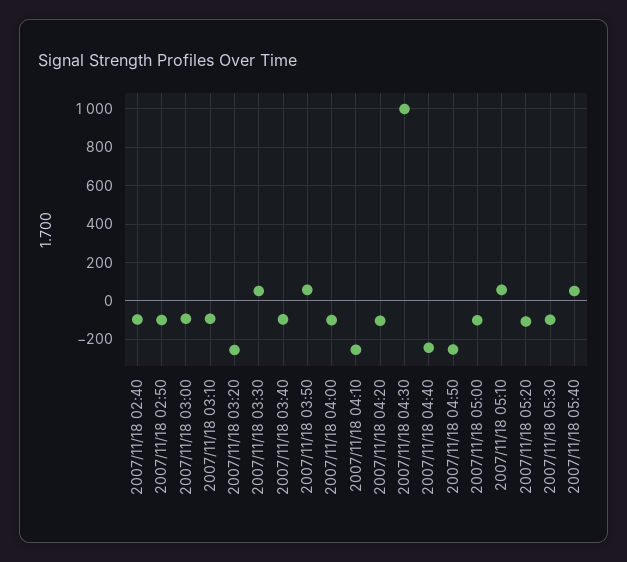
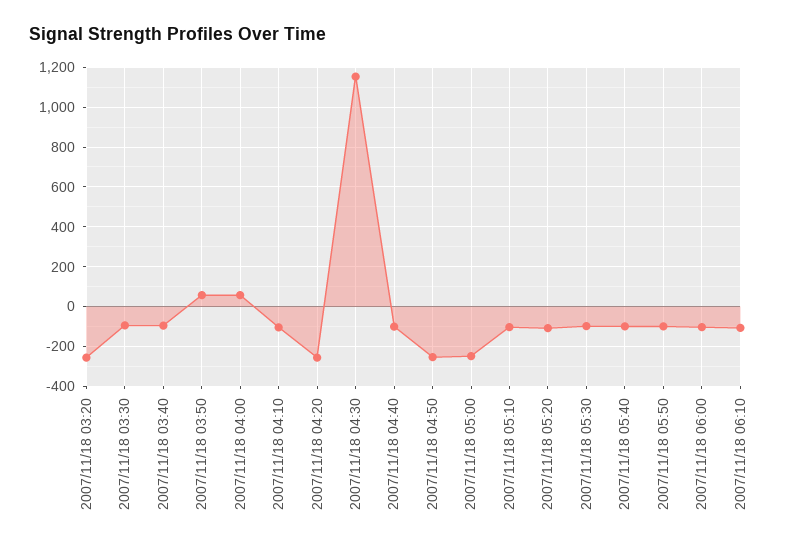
2007/11/18 02:40: -100 -> none
2007/11/18 02:50: -100 -> none
2007/11/18 03:00: -100 -> none
2007/11/18 03:10: -100 -> none
2007/11/18 03:30: 50 -> -100
2007/11/18 04:00: -100 -> 50
2007/11/18 04:10: -250 -> -100
2007/11/18 04:20: -100 -> -250
2007/11/18 04:30: 1000 -> 1150
2007/11/18 04:40: -250 -> -100
2007/11/18 05:00: -100 -> -250
2007/11/18 05:10: 50 -> -100
2007/11/18 05:40: 50 -> -100
2007/11/18 05:50: none -> -100
2007/11/18 06:00: none -> -100
2007/11/18 06:10: none -> -100

